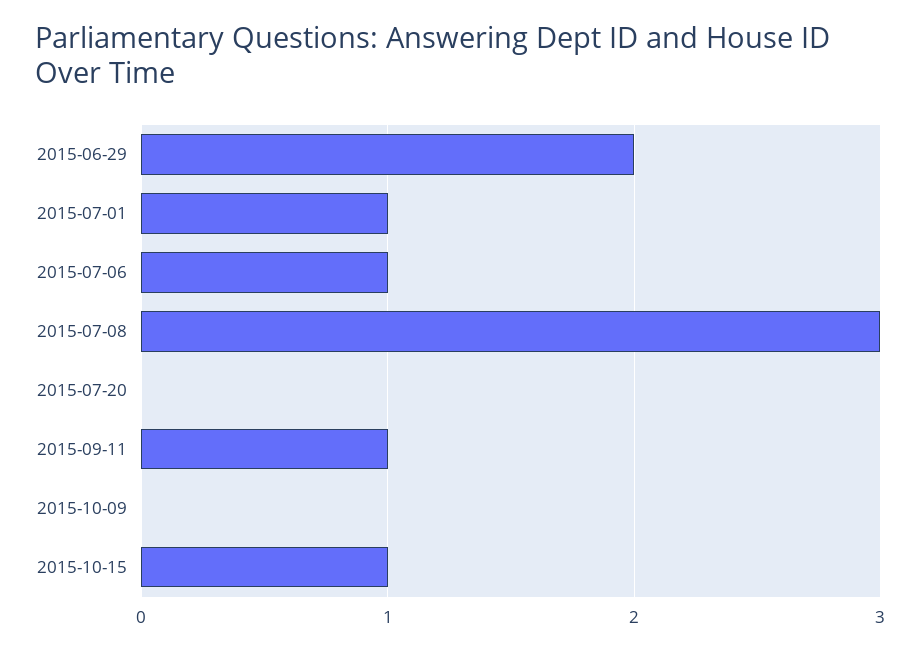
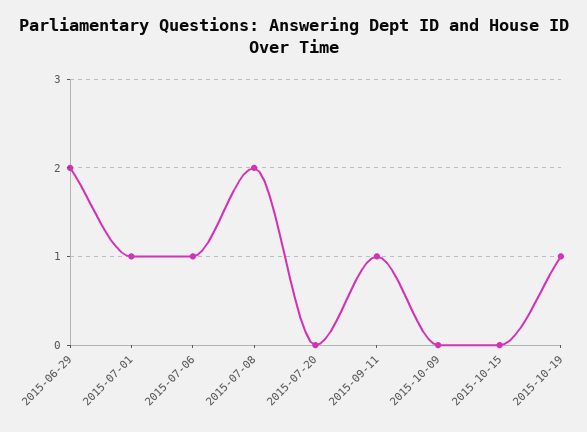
2015-07-08: 3 -> 2
2015-10-15: 1 -> 0
2015-10-19: none -> 1

